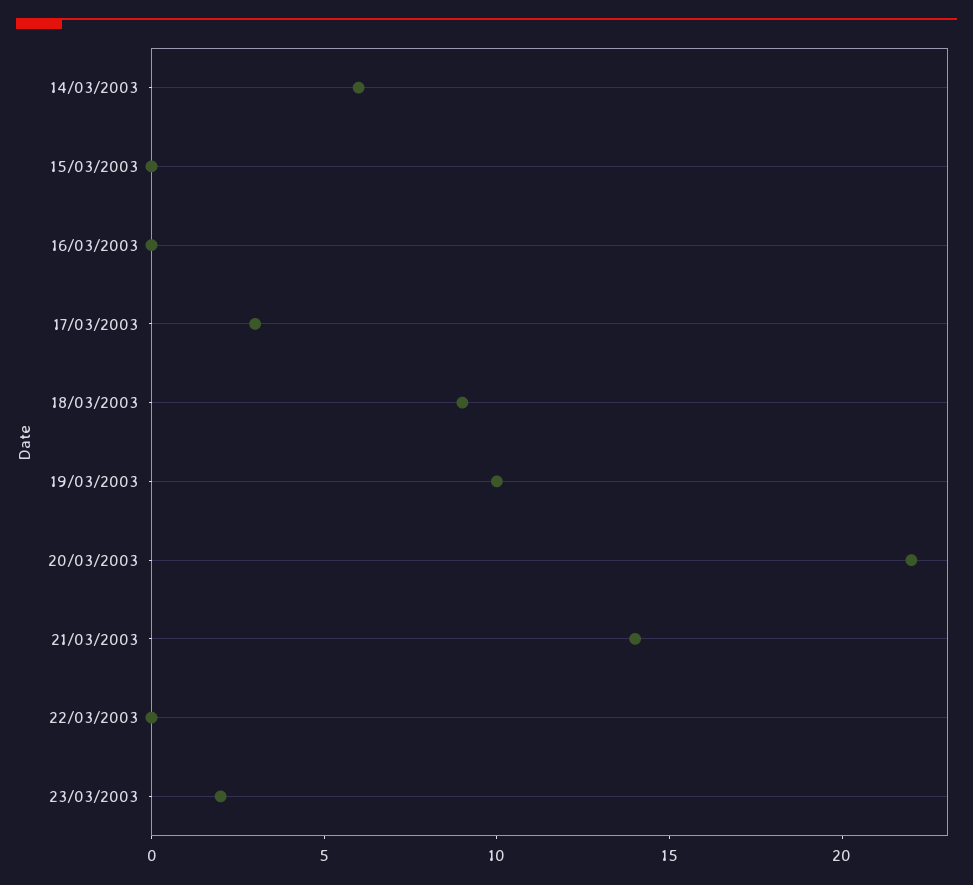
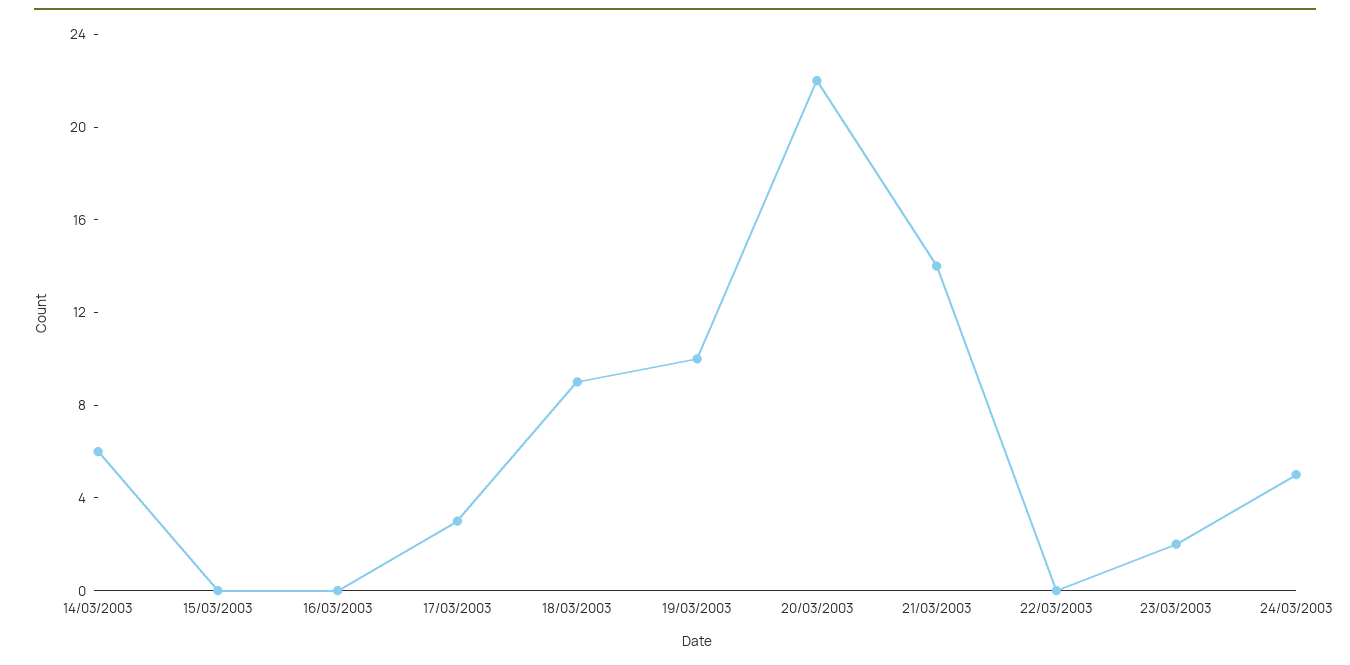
24/03/2003: none -> 5

